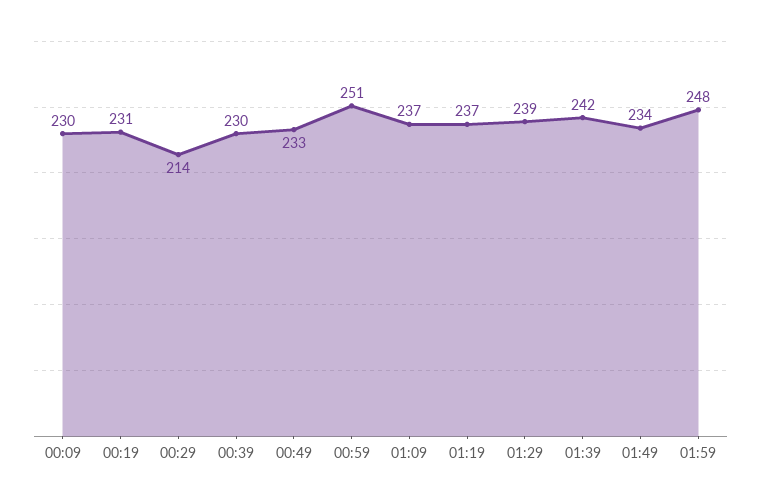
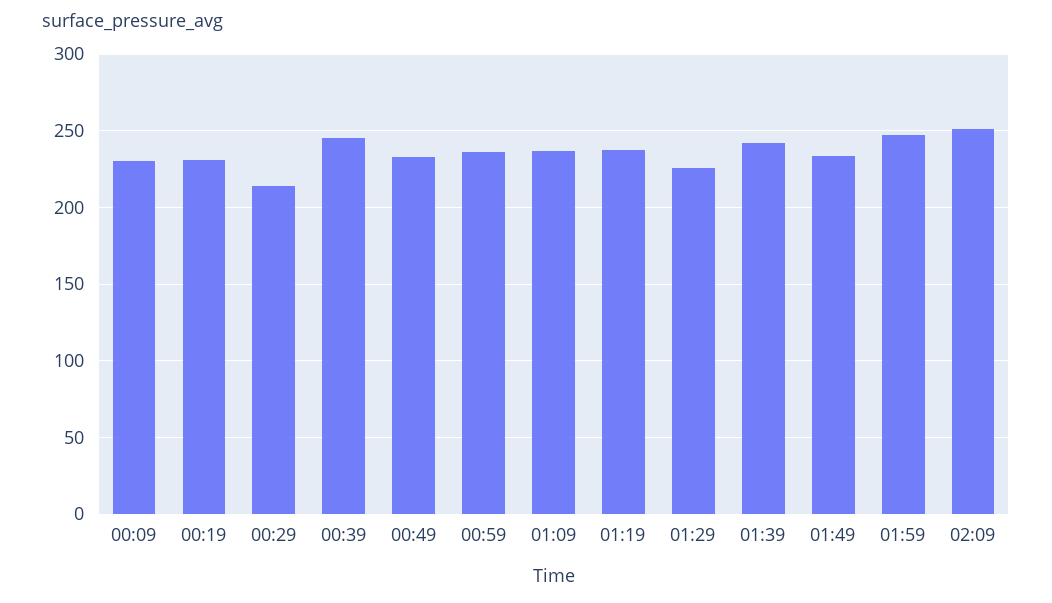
00:39: 230 -> 245
00:59: 251 -> 235
01:29: 239 -> 225
02:09: none -> 250

